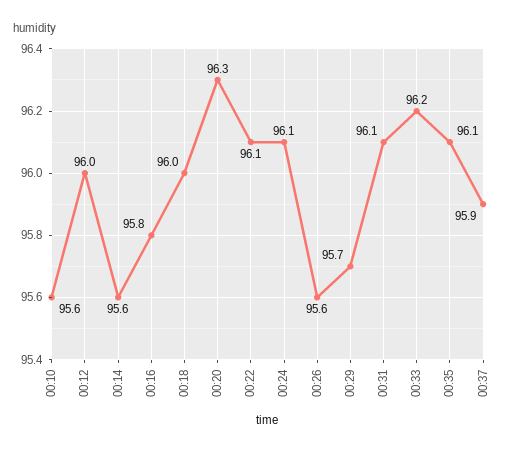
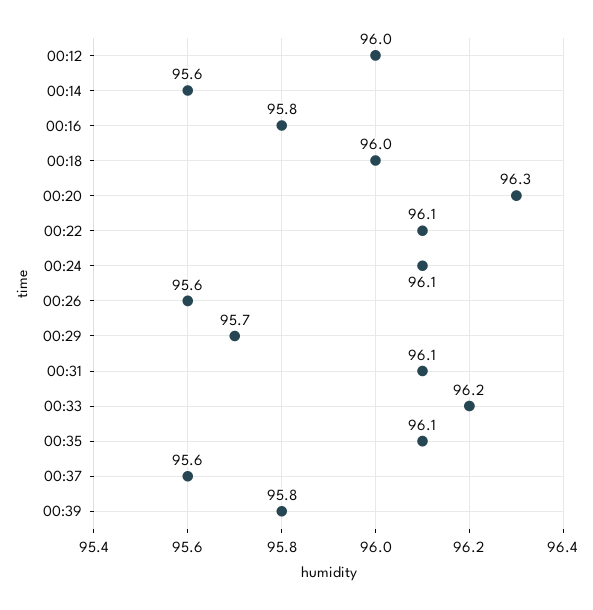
00:10: 95.6 -> none
00:37: 95.9 -> 95.6
00:39: none -> 95.8

